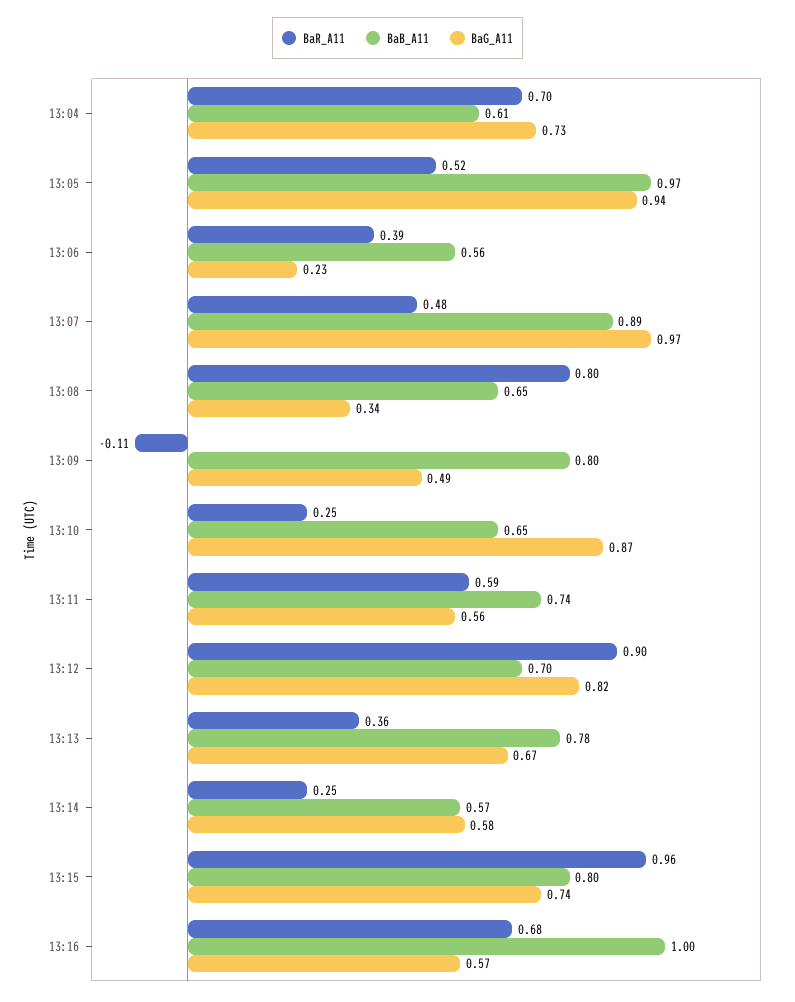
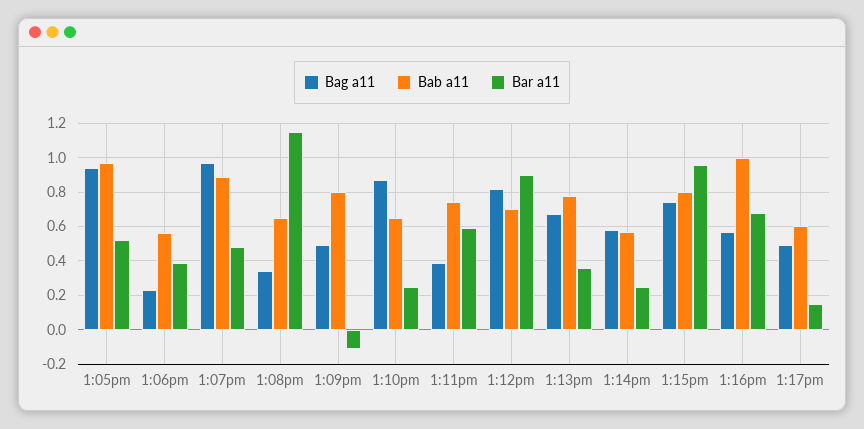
BaR_A11, 13:04: 0.7 -> none
BaB_A11, 13:04: 0.61 -> none
BaG_A11, 13:04: 0.73 -> none
BaR_A11, 13:08: 0.8 -> 1.15
BaG_A11, 13:11: 0.56 -> 0.4
BaG_A11, 1:17pm: none -> 0.5
BaB_A11, 1:17pm: none -> 0.6
BaR_A11, 1:17pm: none -> 0.15

